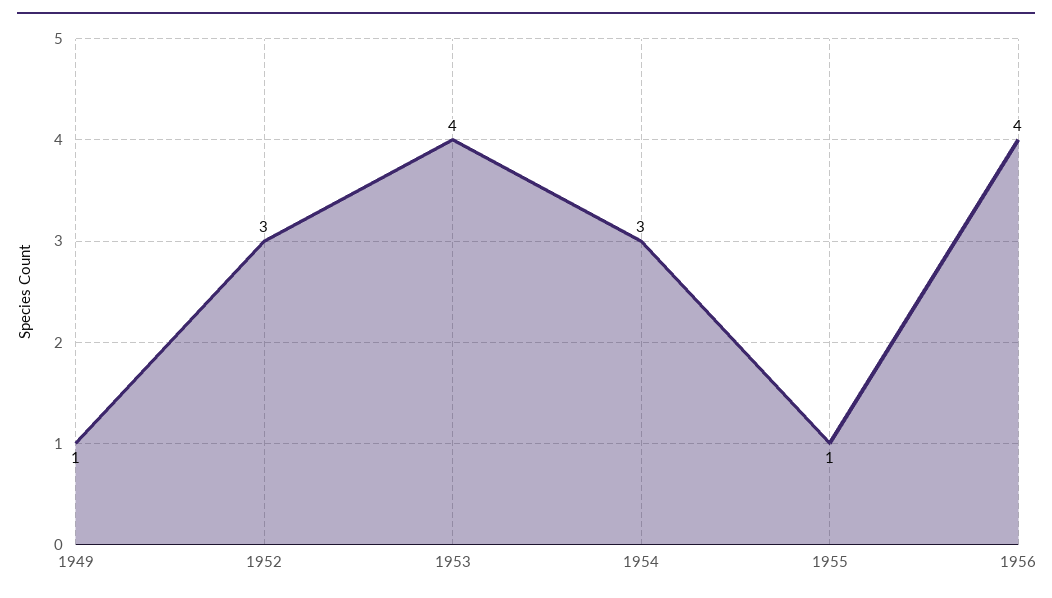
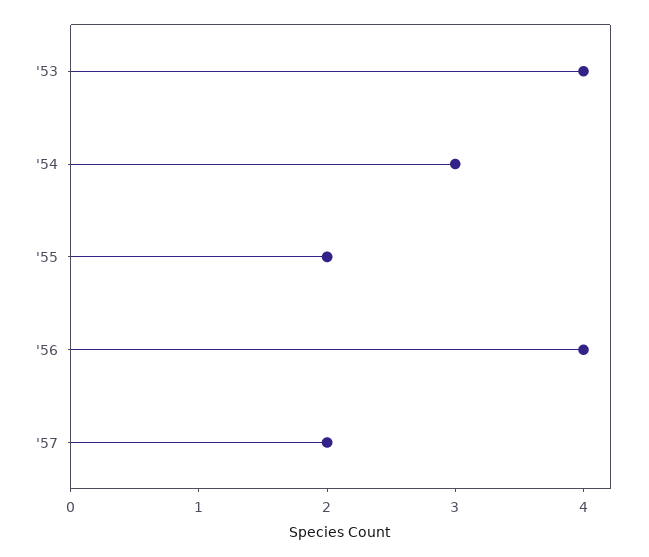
1949: 1 -> none
1952: 3 -> none
1955: 1 -> 2
'57: none -> 2

